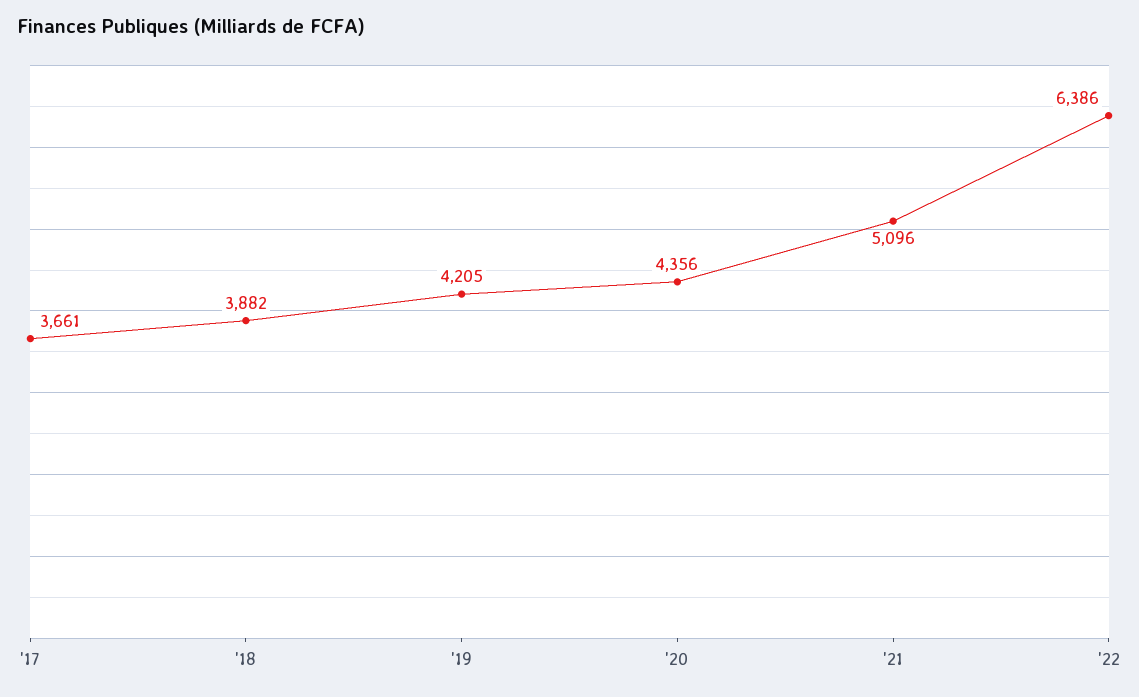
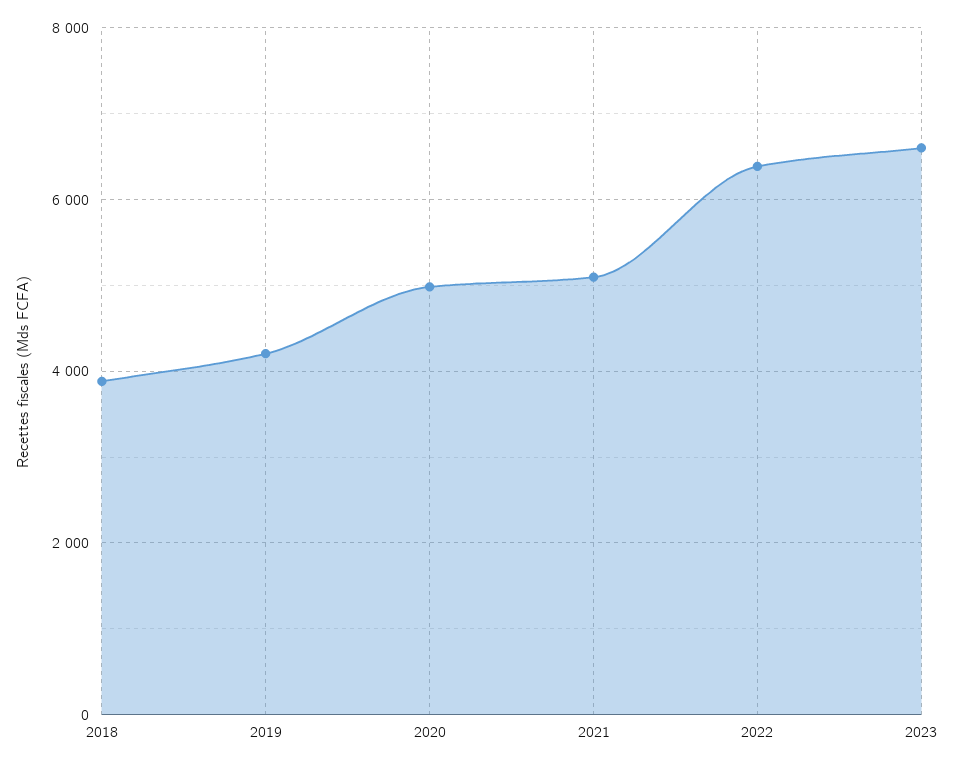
'17: 3661 -> none
'20: 4356 -> 5000
2023: none -> 6600

